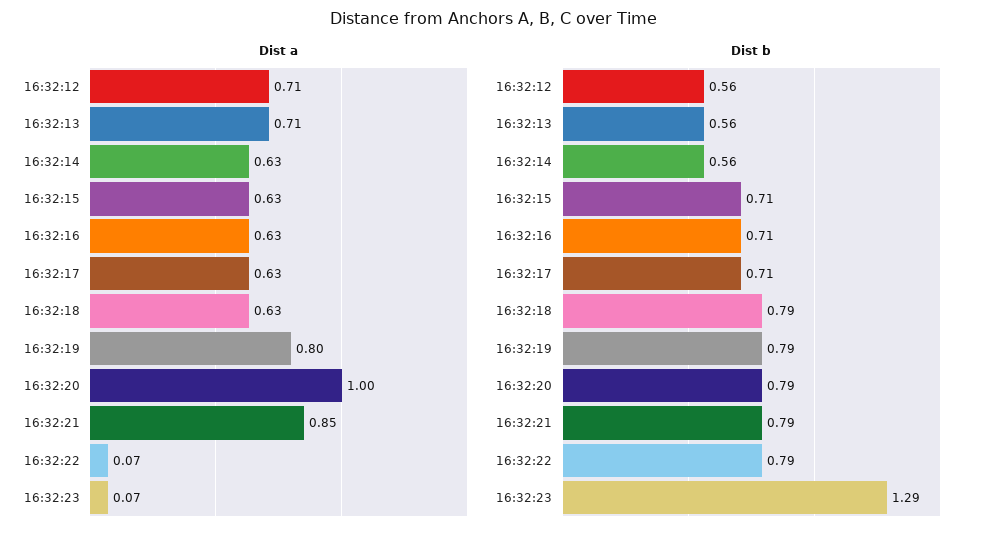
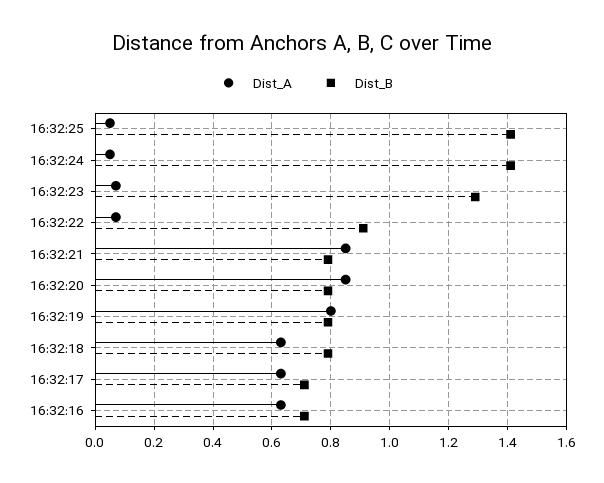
Dist a, 16:32:12: 0.71 -> none
Dist a, 16:32:13: 0.71 -> none
Dist a, 16:32:14: 0.63 -> none
Dist a, 16:32:15: 0.63 -> none
Dist a, 16:32:20: 1 -> 0.85
Dist b, 16:32:12: 0.56 -> none
Dist b, 16:32:13: 0.56 -> none
Dist b, 16:32:14: 0.56 -> none
Dist b, 16:32:15: 0.71 -> none
Dist b, 16:32:22: 0.79 -> 0.9
Dist a, 16:32:25: none -> 0.05
Dist b, 16:32:25: none -> 1.4
Dist a, 16:32:24: none -> 0.05
Dist b, 16:32:24: none -> 1.4

